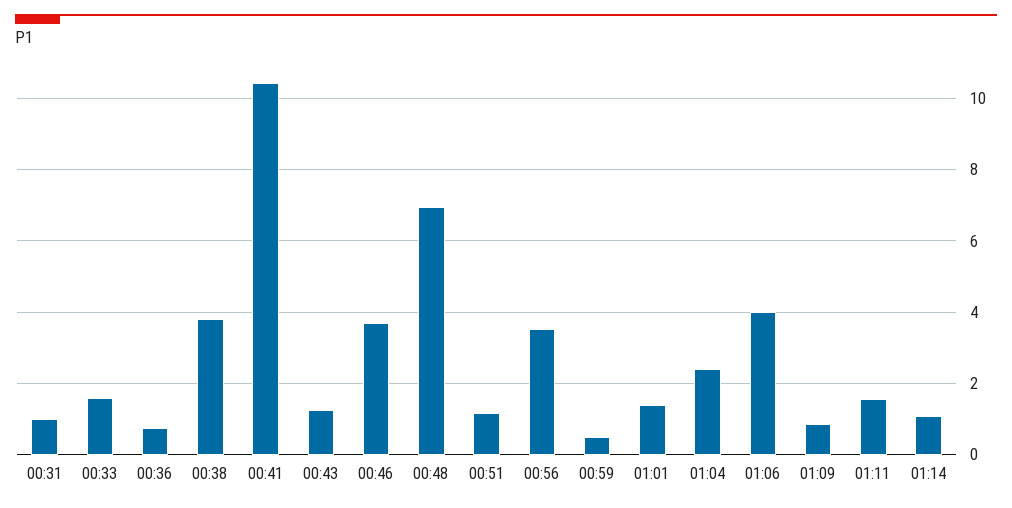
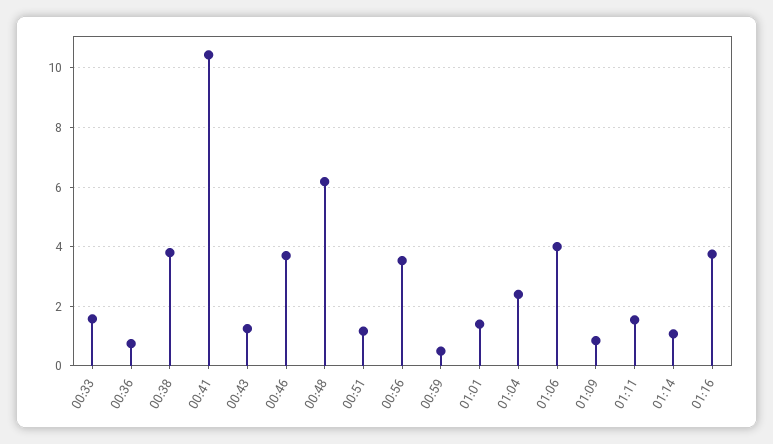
00:31: 1 -> none
00:48: 7 -> 6.25
01:16: none -> 3.75

